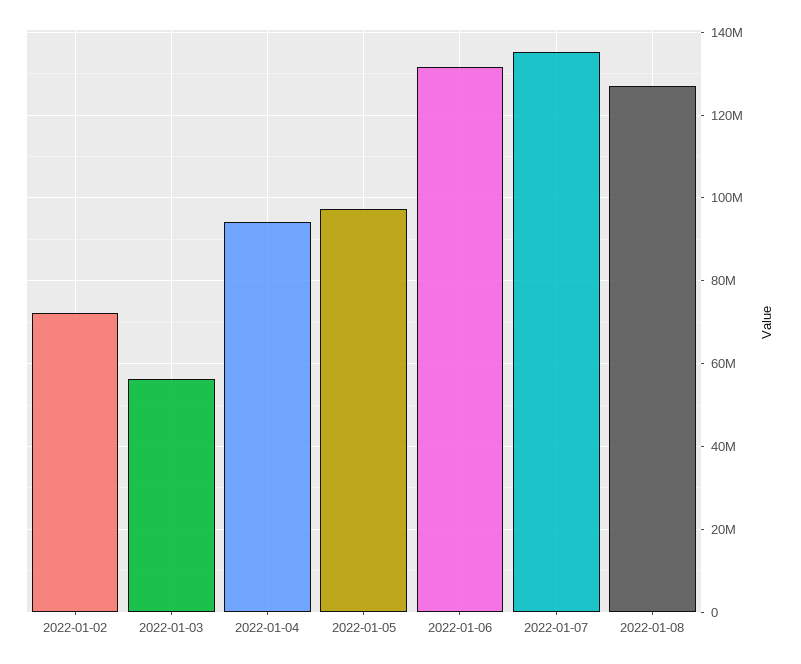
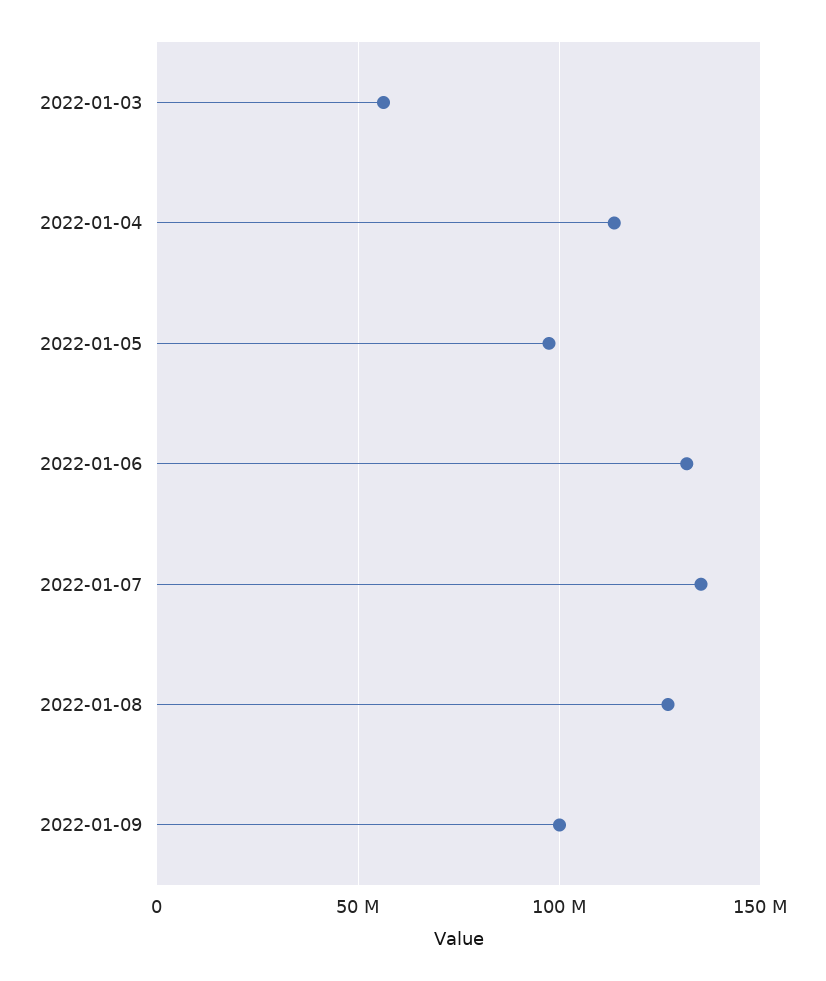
2022-01-02: 72000000 -> none
2022-01-04: 94000000 -> 115000000
2022-01-09: none -> 100000000

